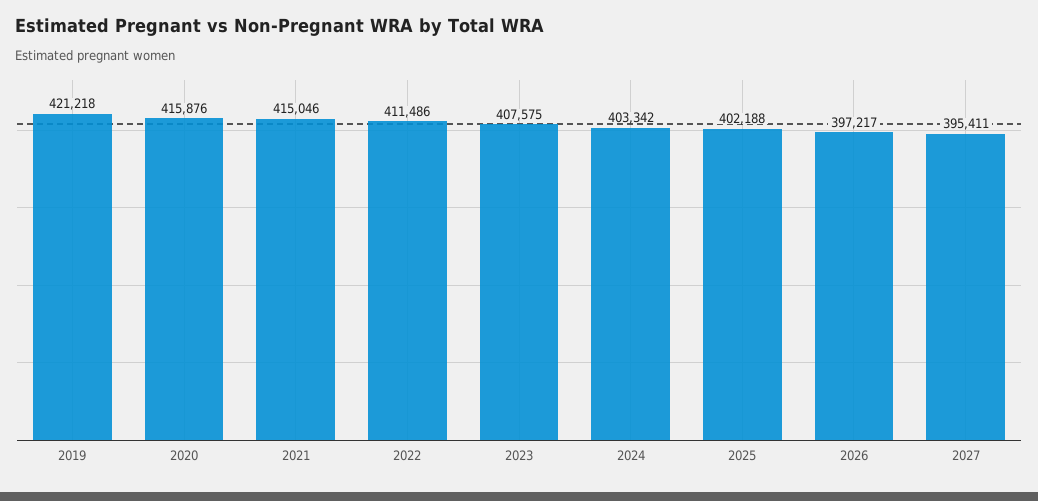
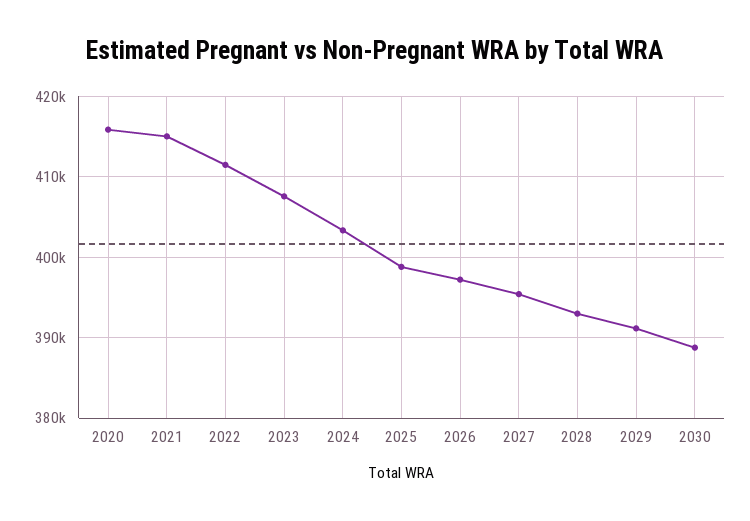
2019: 421218 -> none
2025: 402188 -> 399000
2028: none -> 393000
2029: none -> 391000
2030: none -> 389000

